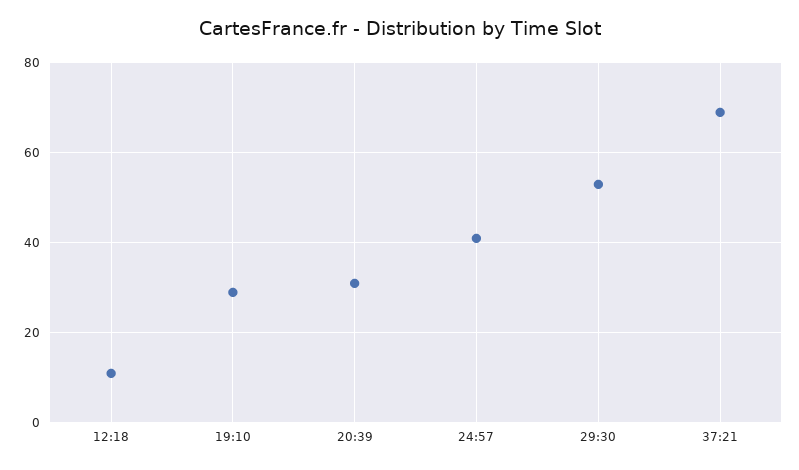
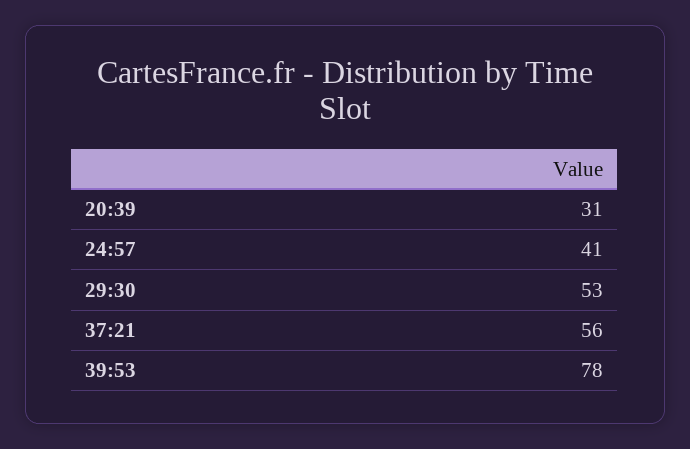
12:18: 10 -> none
19:10: 30 -> none
37:21: 70 -> 56
39:53: none -> 78

